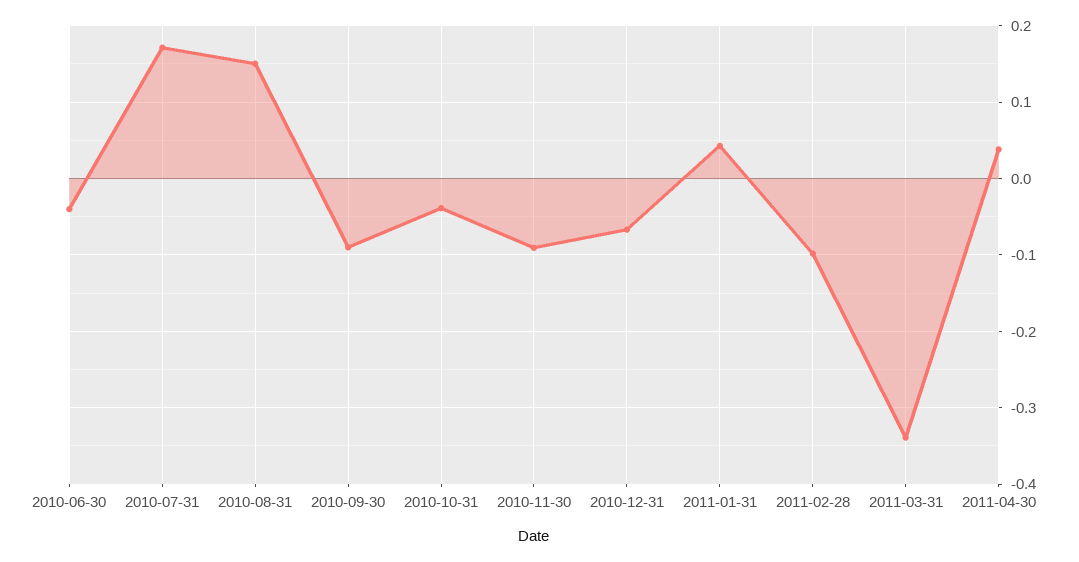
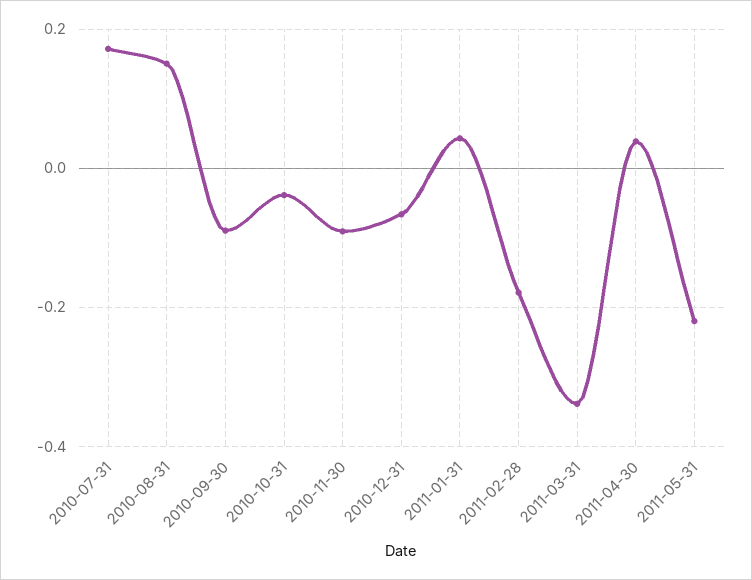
2010-06-30: -0.04 -> none
2011-02-28: -0.1 -> -0.18
2011-05-31: none -> -0.22

